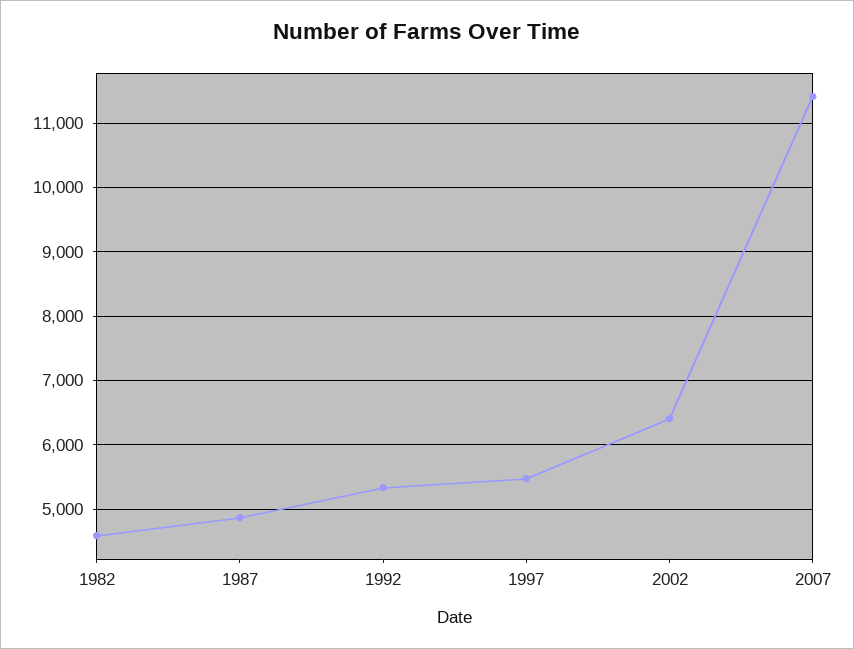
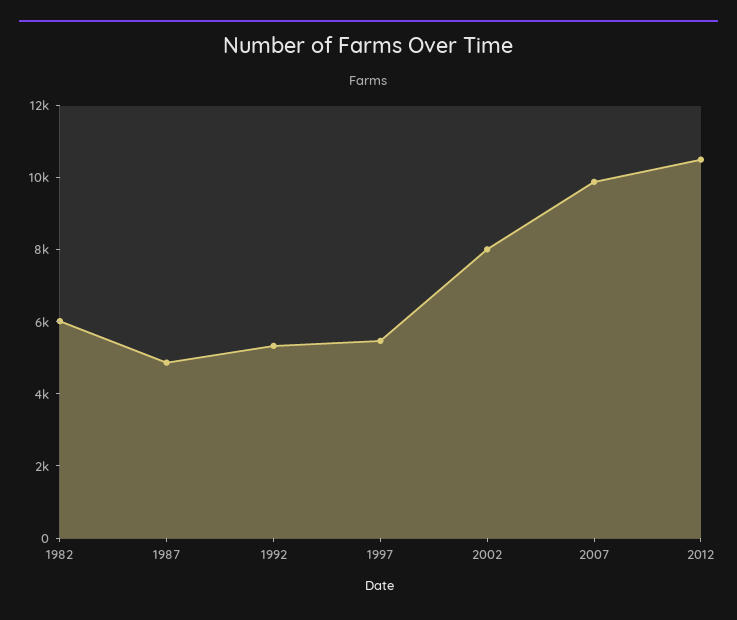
1982: 4600 -> 6000
2002: 6400 -> 8000
2007: 11400 -> 10000
2012: none -> 10500

